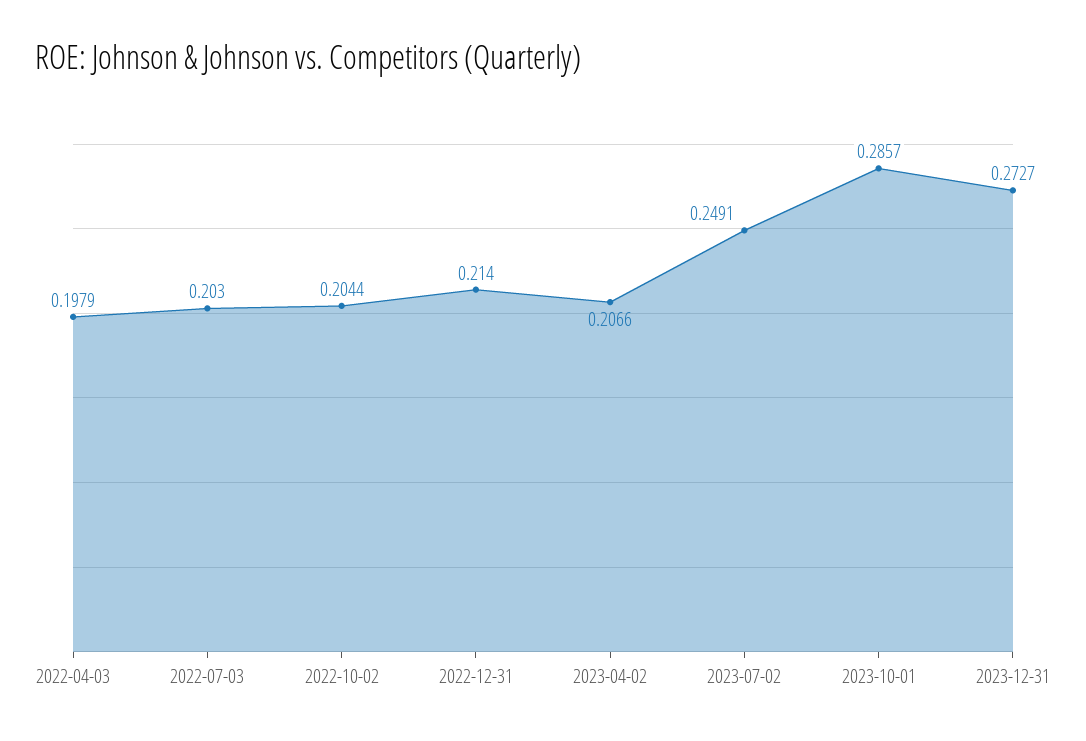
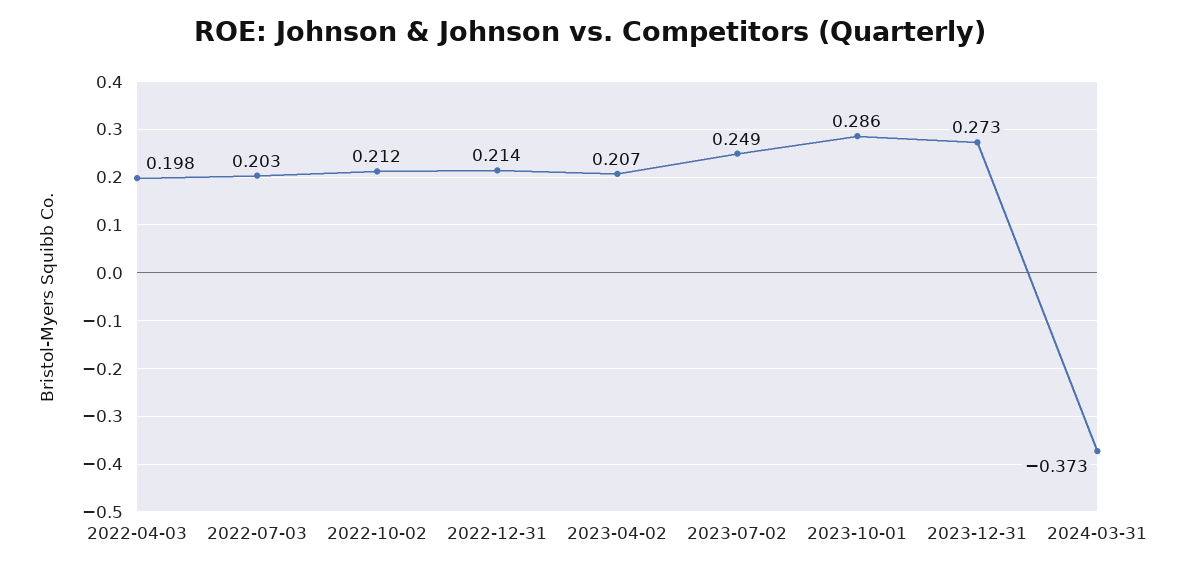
2022-10-02: 0.2044 -> 0.212
2024-03-31: none -> -0.373

